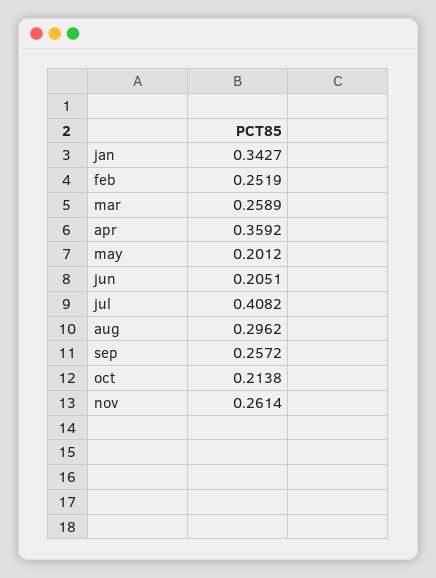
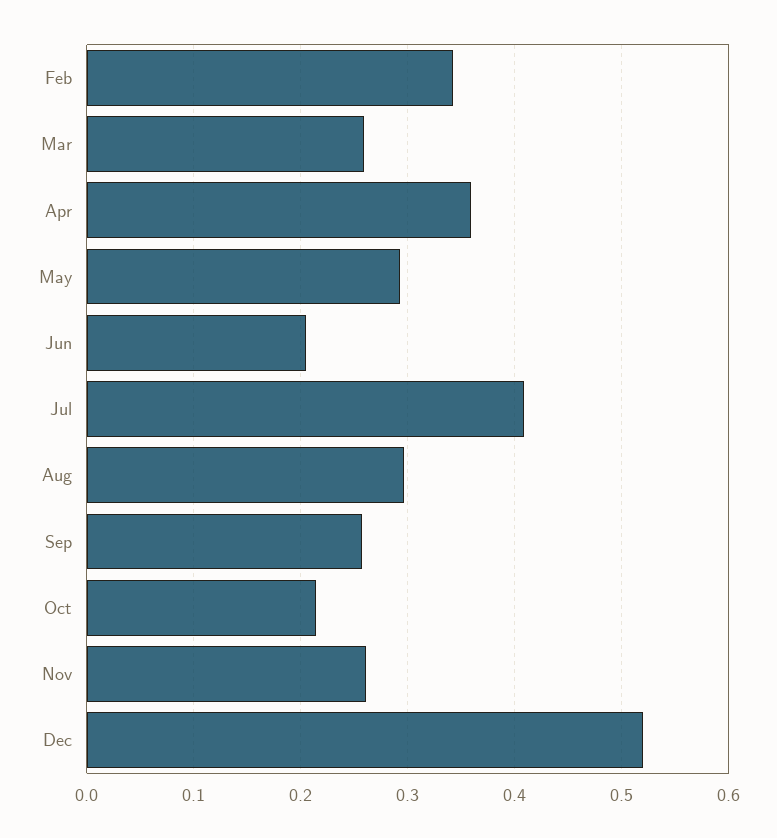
jan: 0.3427 -> none
feb: 0.2519 -> 0.34
may: 0.2012 -> 0.29
Dec: none -> 0.52

